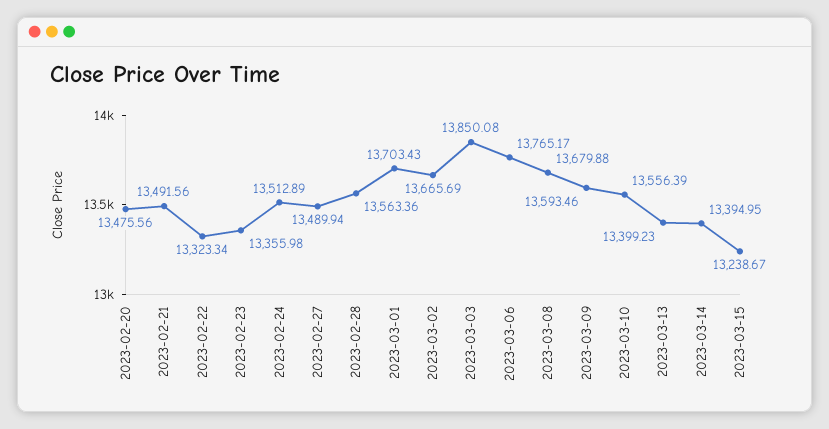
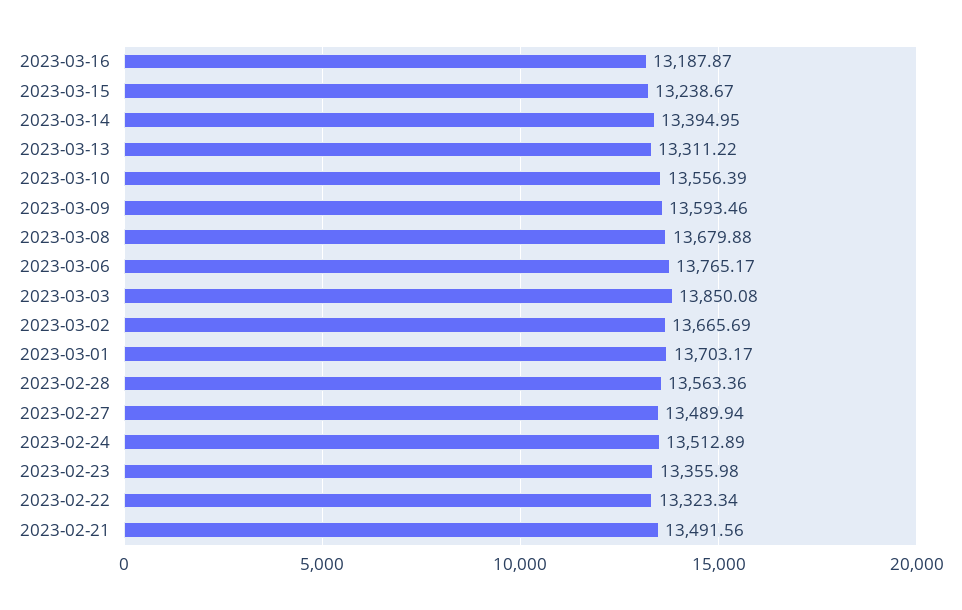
2023-02-20: 13475.56 -> none
2023-03-01: 13703.43 -> 13703.17
2023-03-13: 13399.23 -> 13311.22
2023-03-16: none -> 13187.87

